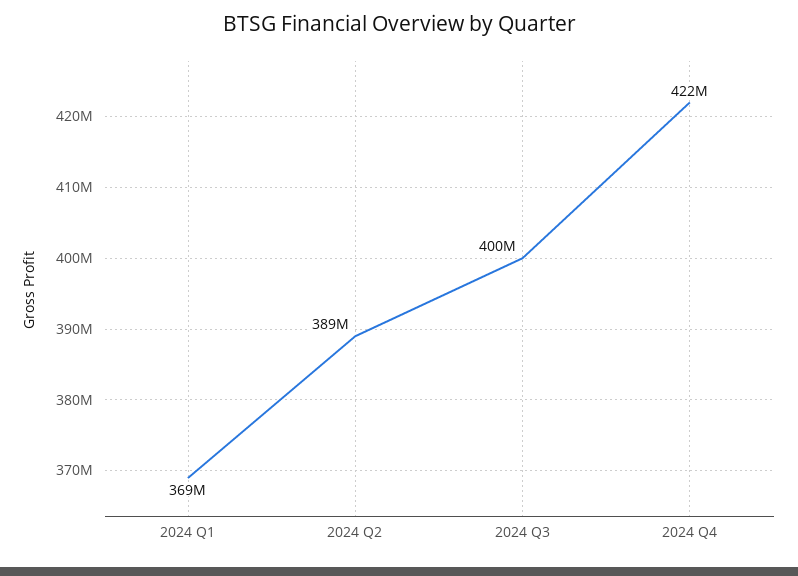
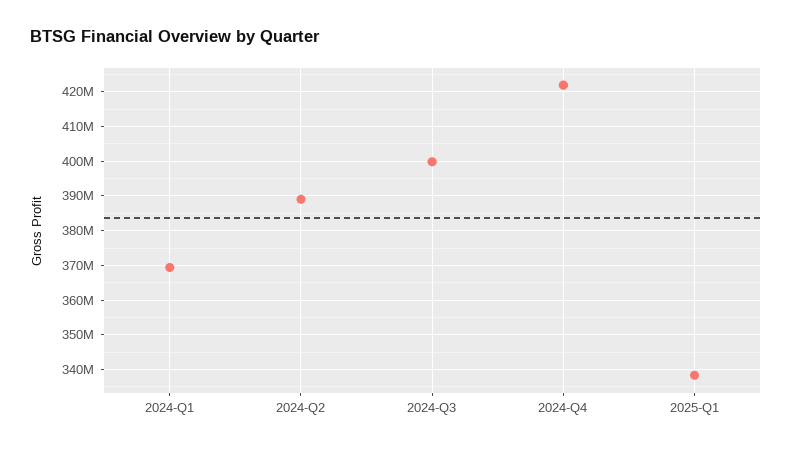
2025-Q1: none -> 338000000

